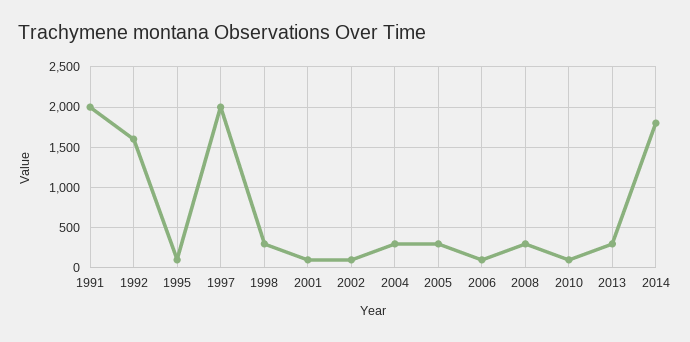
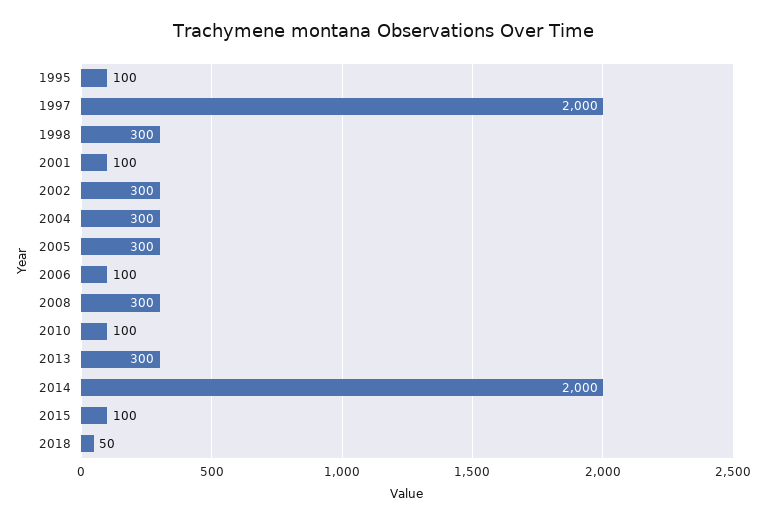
1991: 2000 -> none
1992: 1600 -> none
2002: 100 -> 300
2014: 1800 -> 2000
2015: none -> 100
2018: none -> 50

